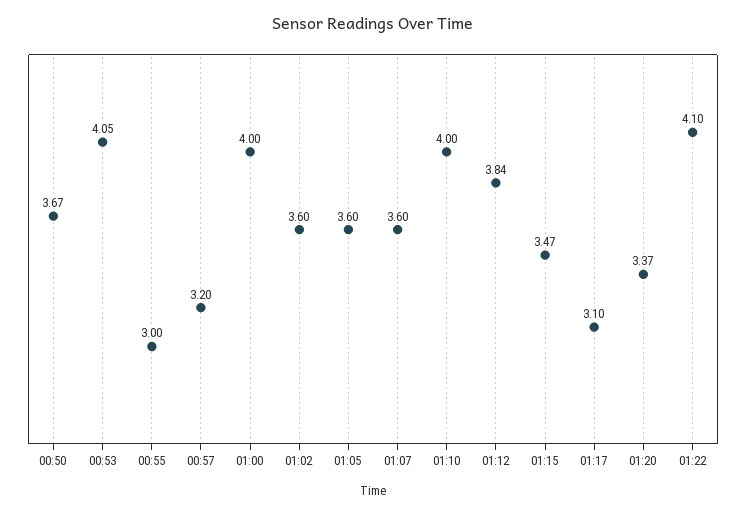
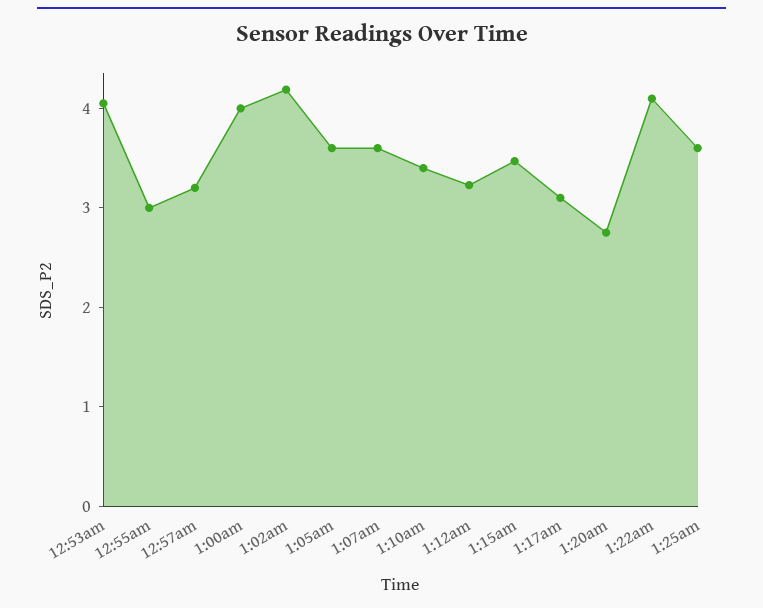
00:50: 3.67 -> none
01:02: 3.6 -> 4.2
01:10: 4 -> 3.4
01:12: 3.84 -> 3.2
01:20: 3.37 -> 2.8
1:25am: none -> 3.6

